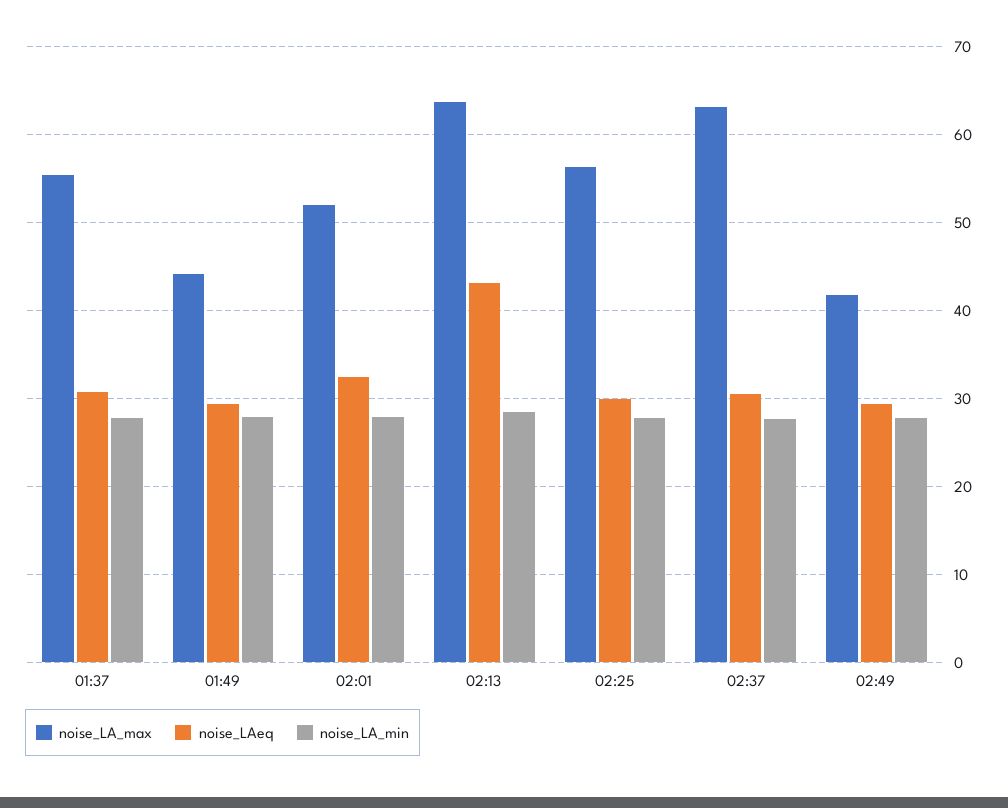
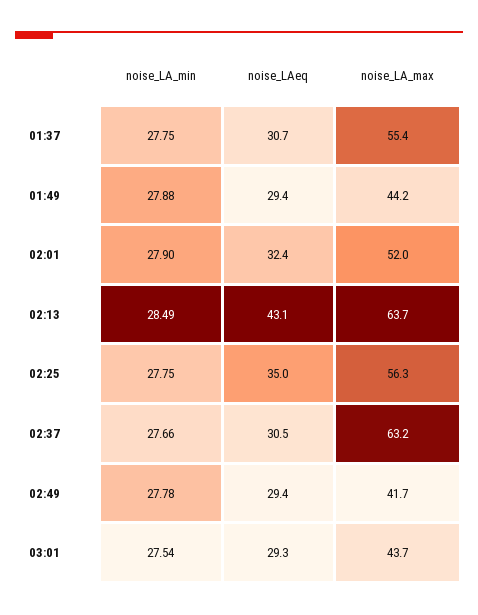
noise_LAeq, 02:25: 30 -> 35
noise_LA_min, 03:01: none -> 27.54
noise_LAeq, 03:01: none -> 29.3
noise_LA_max, 03:01: none -> 43.7

